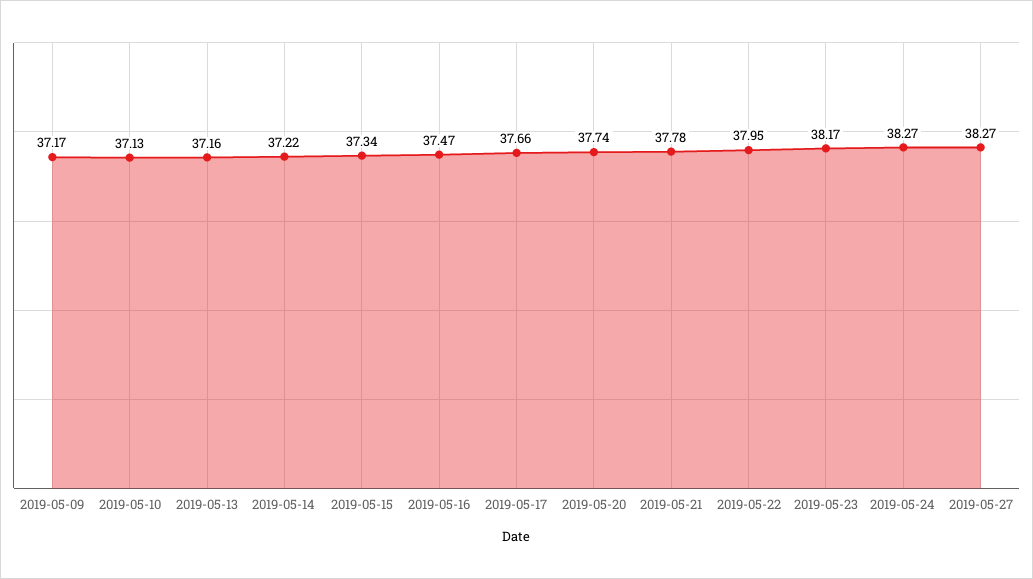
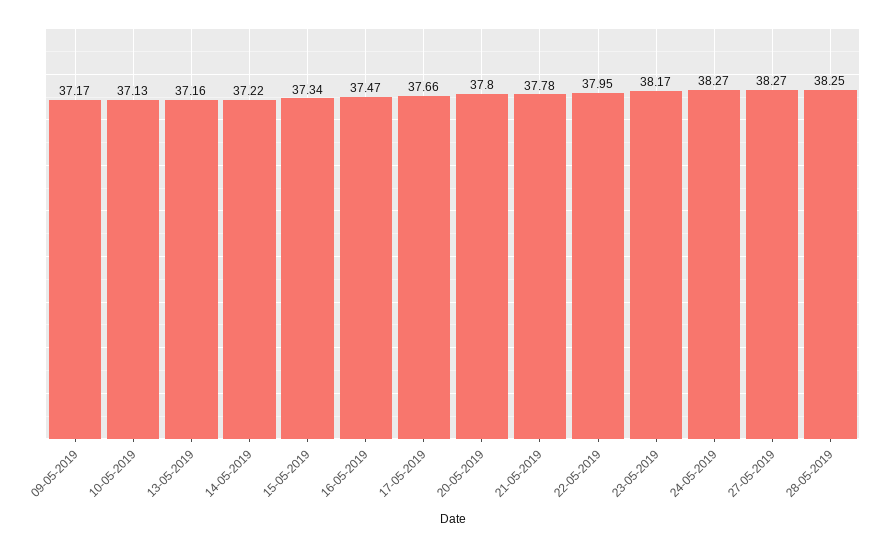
2019-05-20: 37.74 -> 37.8
28-05-2019: none -> 38.25

